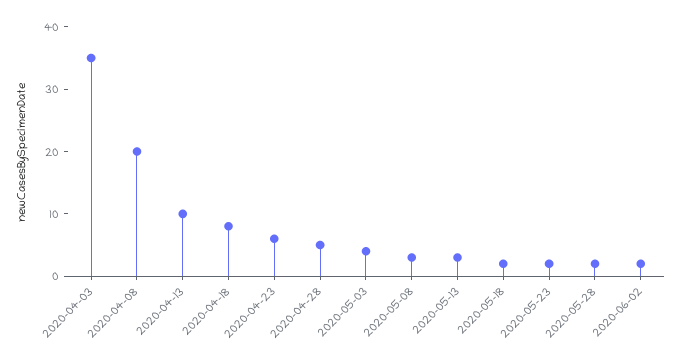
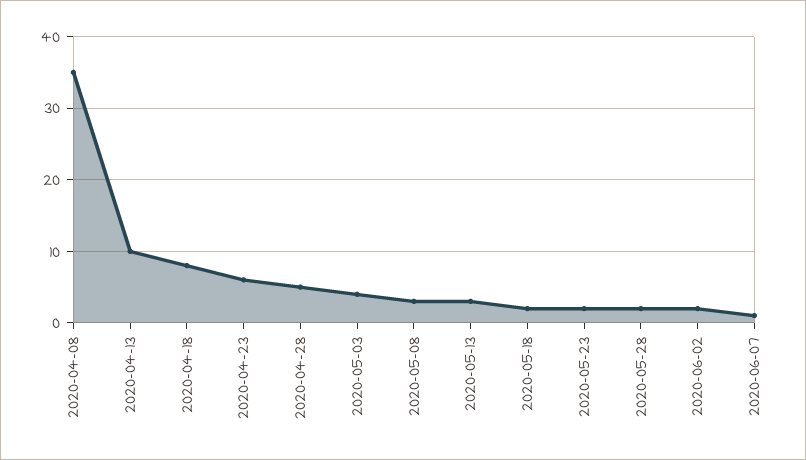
2020-04-03: 35 -> none
2020-04-08: 20 -> 35
2020-06-07: none -> 1

